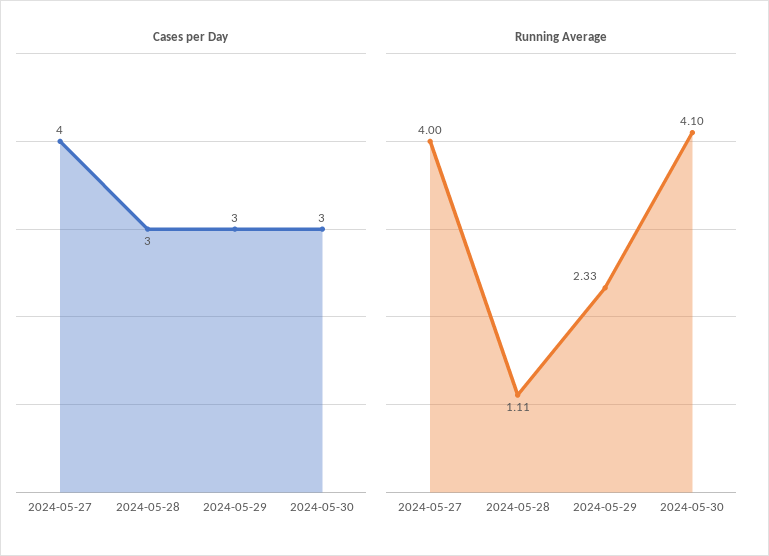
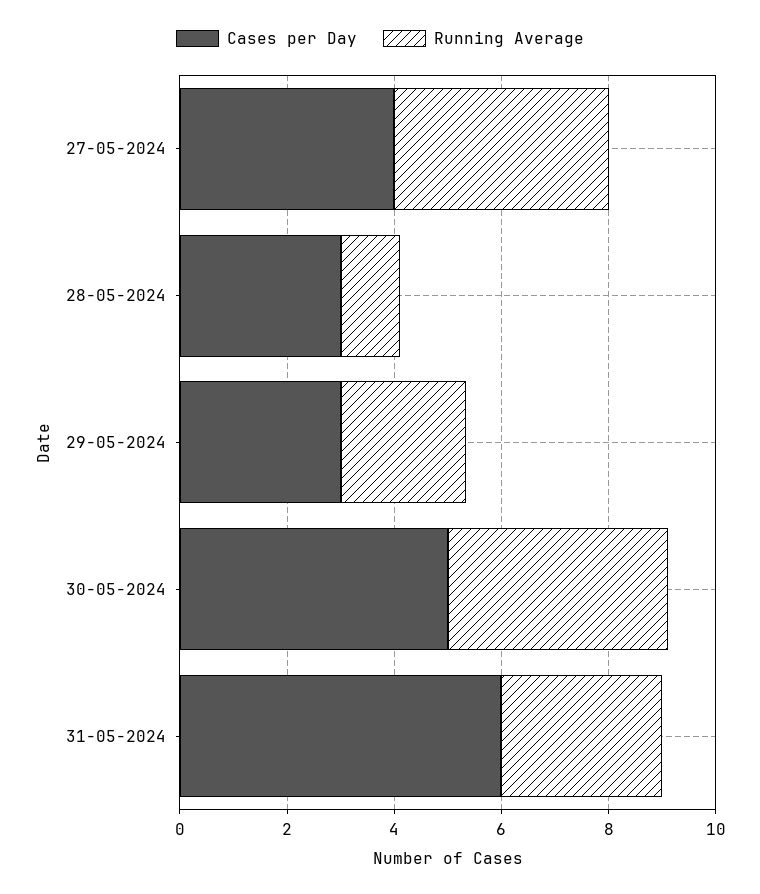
Cases per Day, 2024-05-30: 3 -> 5
Cases per Day, 31-05-2024: none -> 6
Running Average, 31-05-2024: none -> 3

